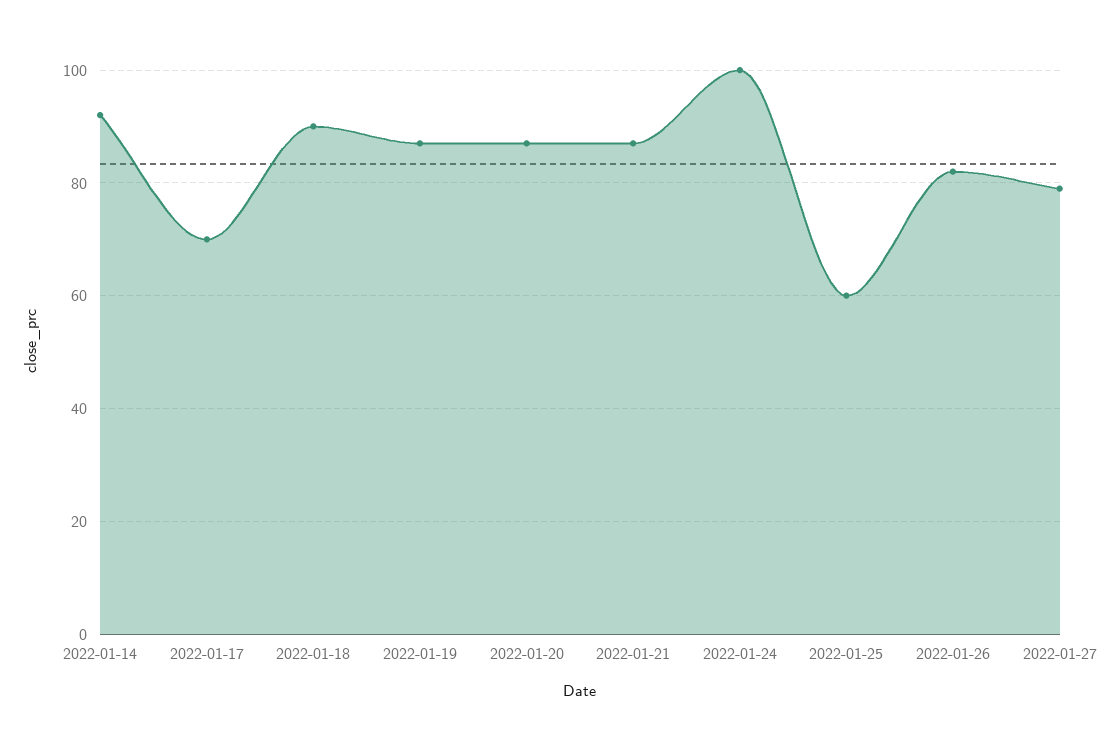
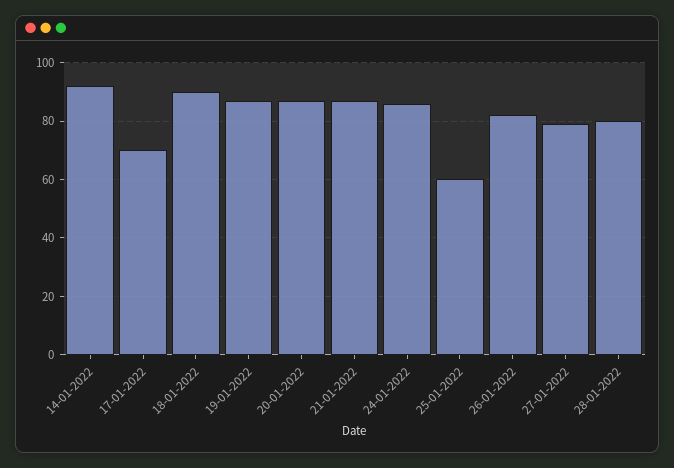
2022-01-24: 100 -> 85
28-01-2022: none -> 80

